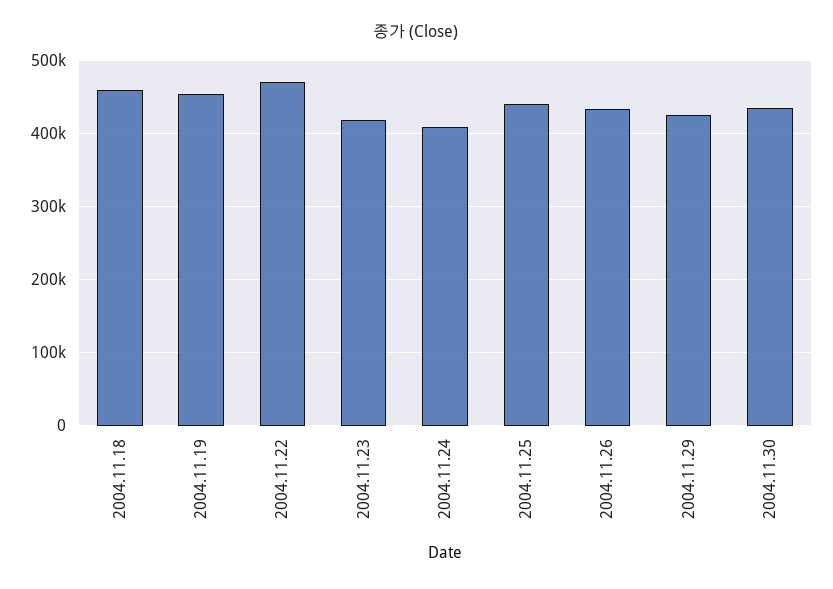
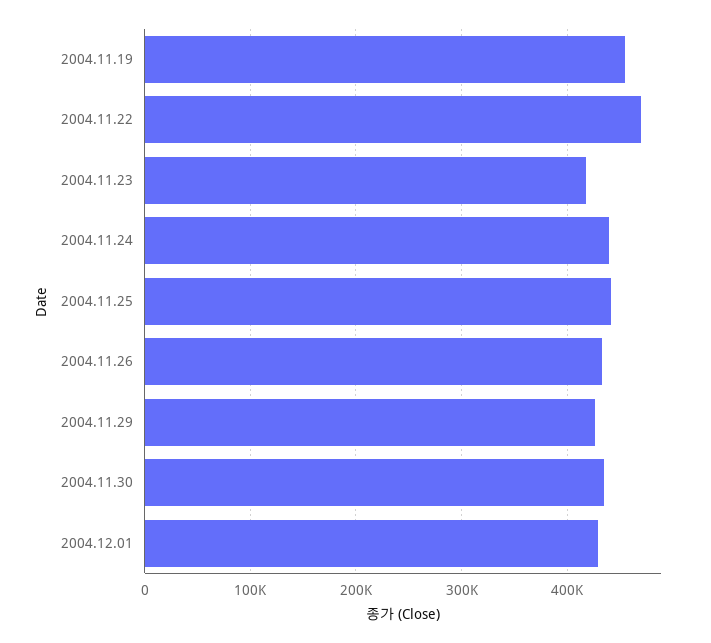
2004.11.18: 460000 -> none
2004.11.24: 410000 -> 440000
2004.12.01: none -> 430000

